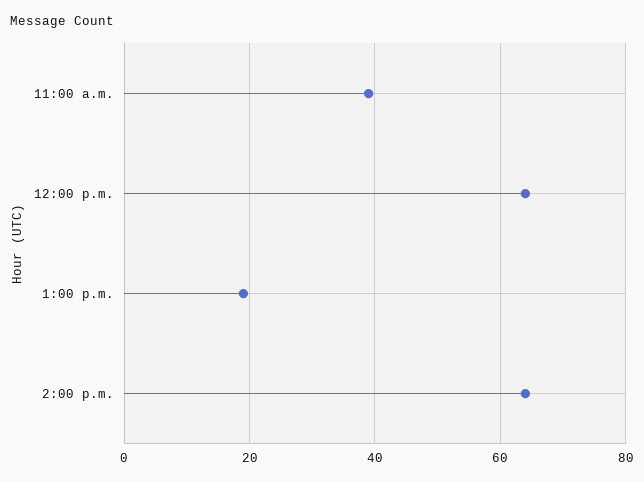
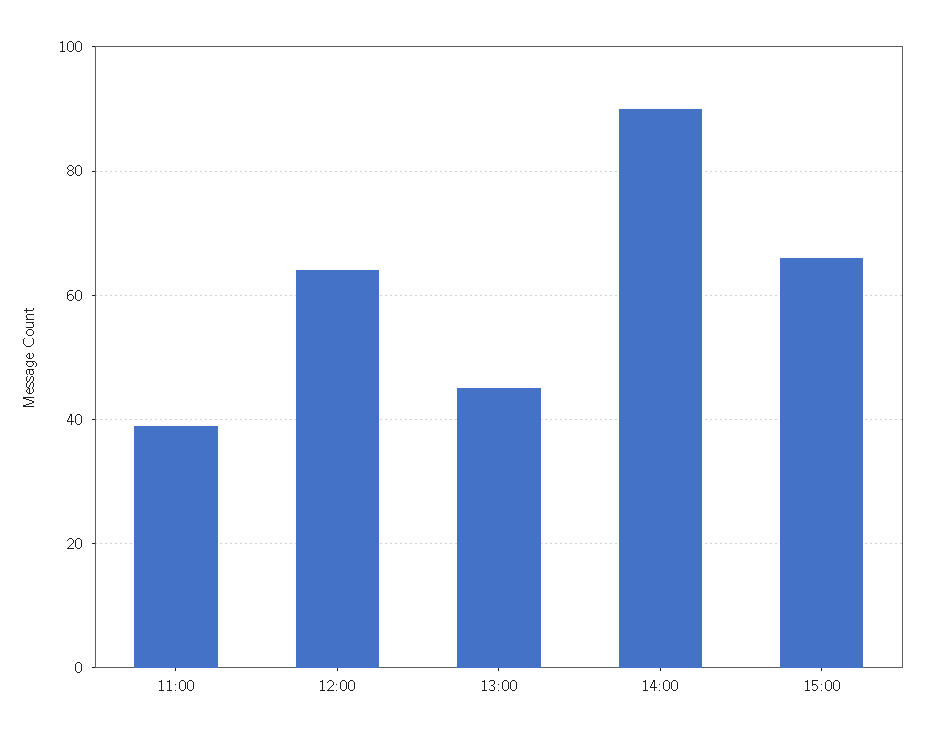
1:00 p.m.: 20 -> 45
2:00 p.m.: 65 -> 90
15:00: none -> 65

